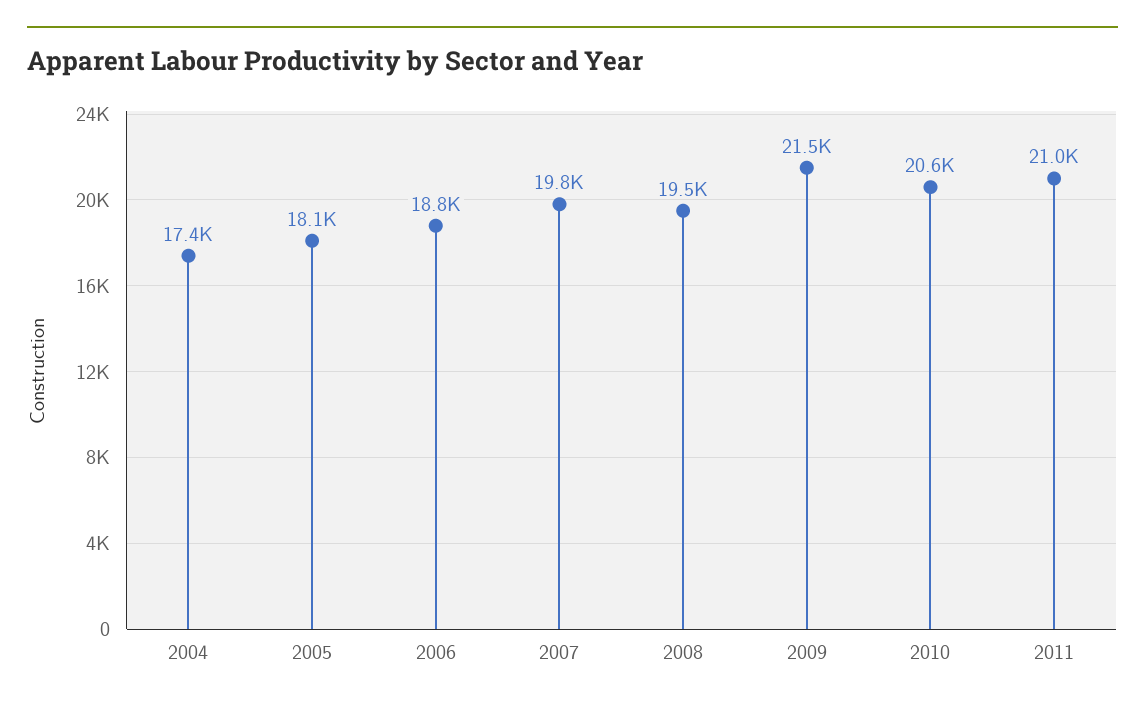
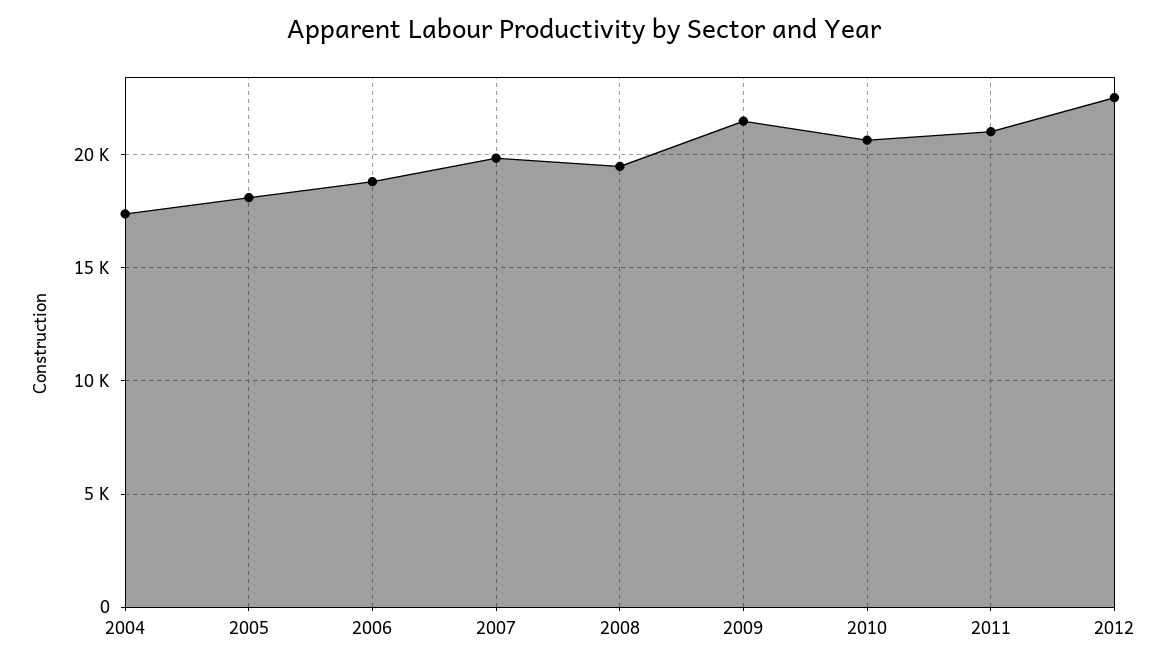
2012: none -> 22500

